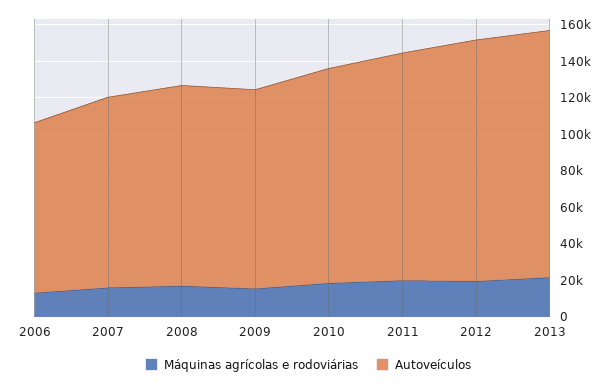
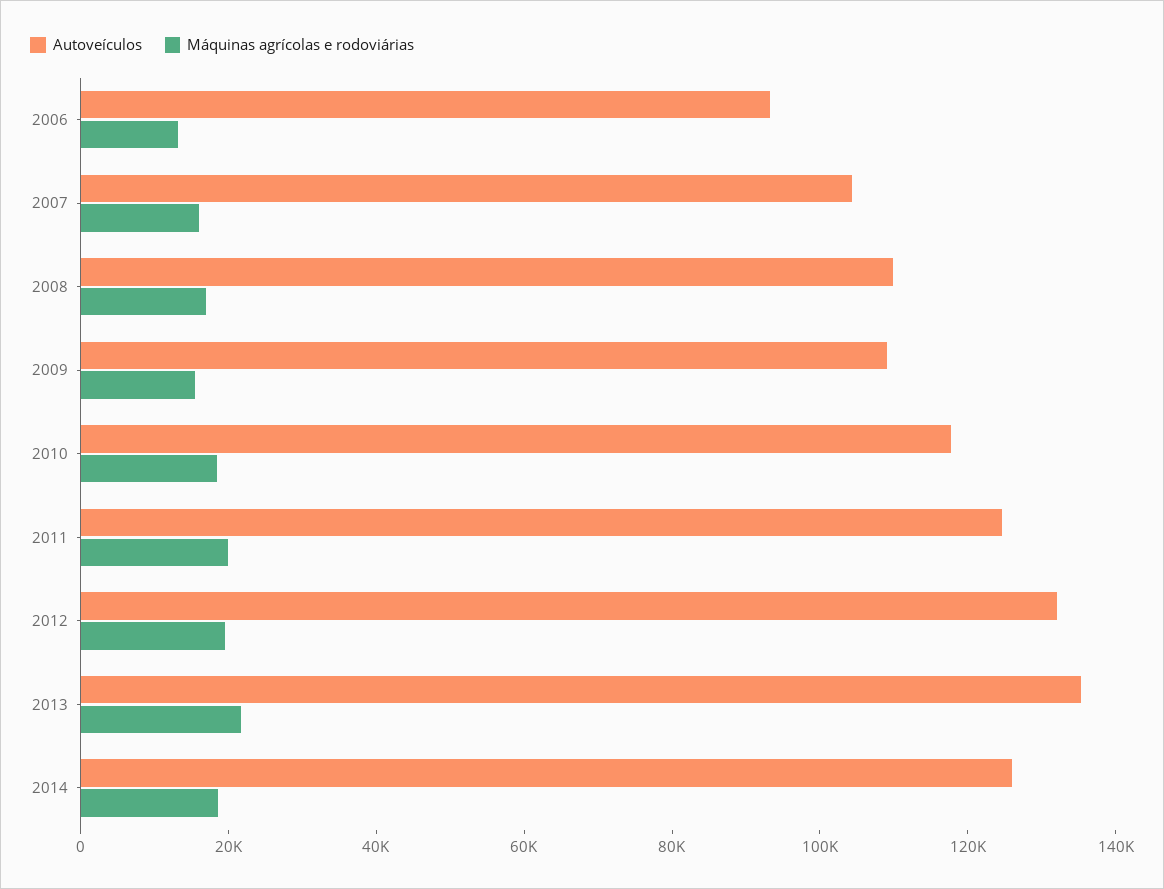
Autoveículos, 2014: none -> 125000
Máquinas agrícolas e rodoviárias, 2014: none -> 20000

